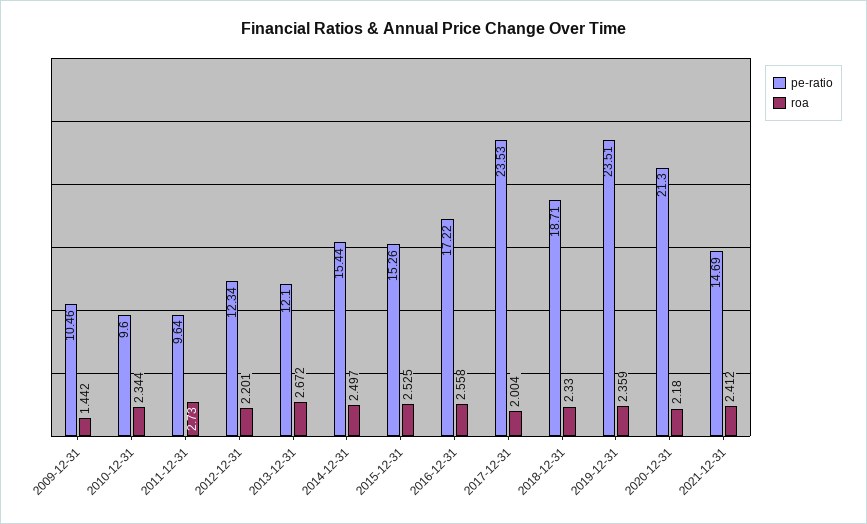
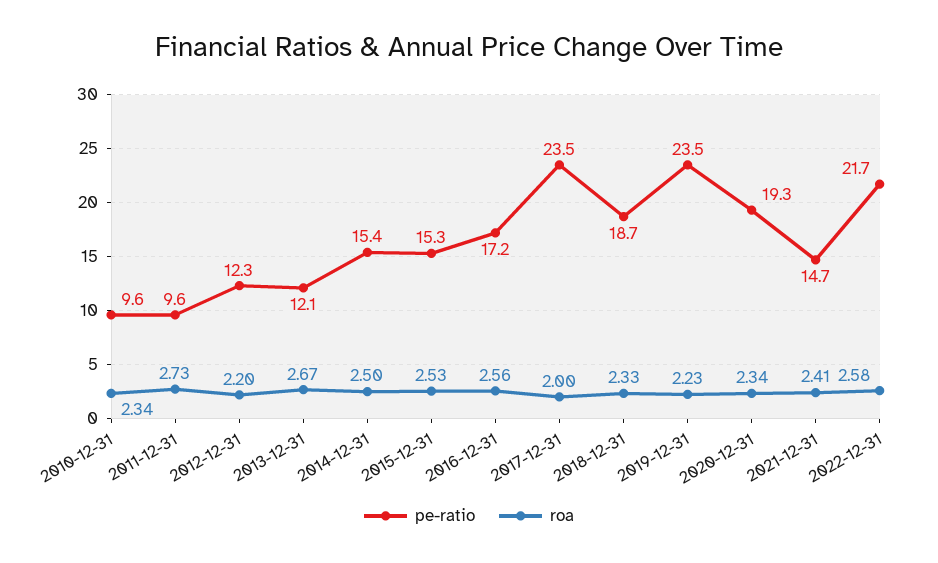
pe-ratio, 2009-12-31: 10.46 -> none
roa, 2009-12-31: 1.442 -> none
roa, 2019-12-31: 2.359 -> 2.23
pe-ratio, 2020-12-31: 21.3 -> 19.3
roa, 2020-12-31: 2.18 -> 2.34
pe-ratio, 2022-12-31: none -> 21.7
roa, 2022-12-31: none -> 2.58

